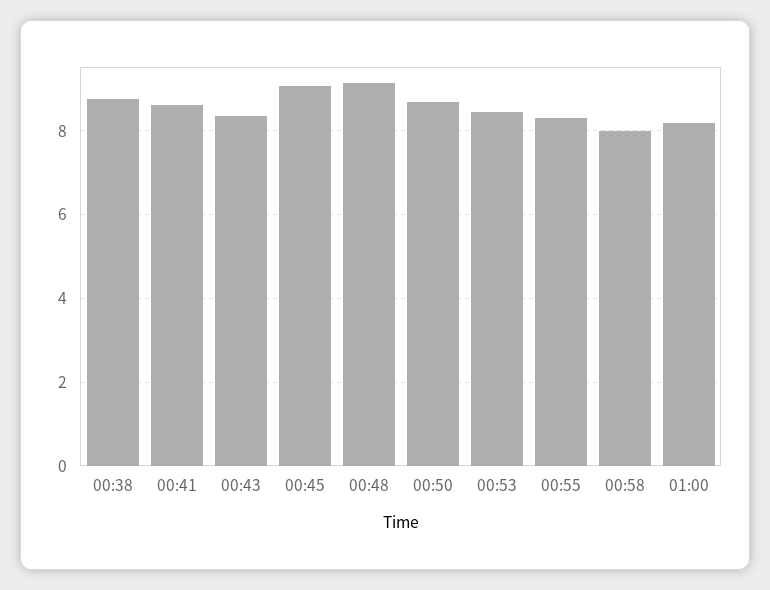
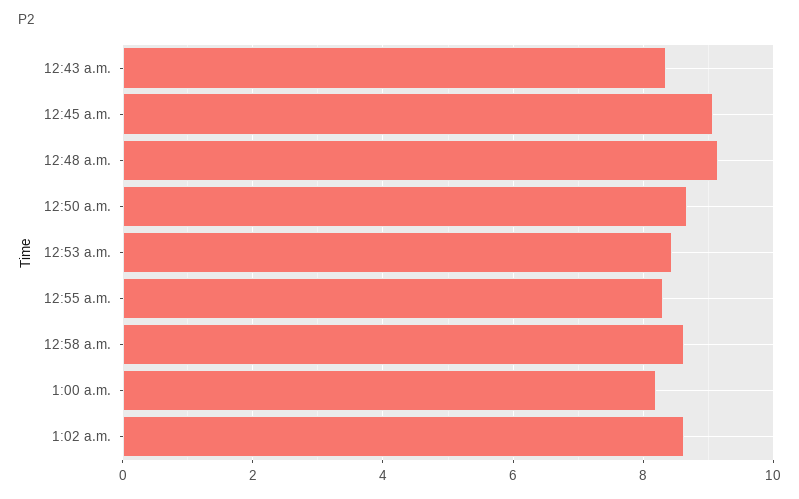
00:38: 8.8 -> none
00:41: 8.6 -> none
00:58: 8 -> 8.6
1:02 a.m.: none -> 8.6

